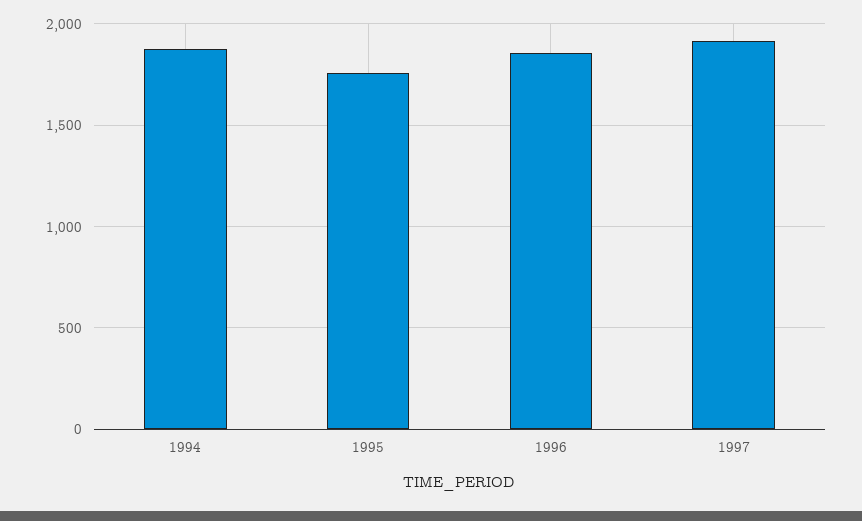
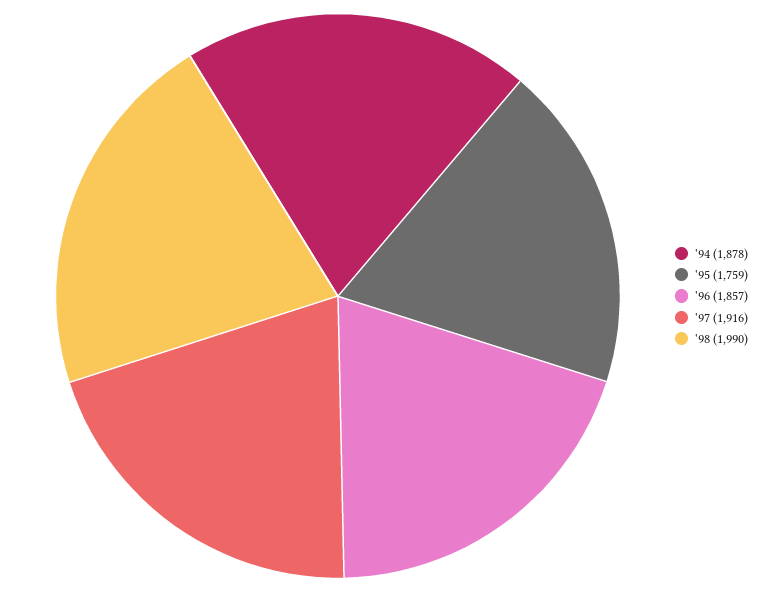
'98: none -> 1990

